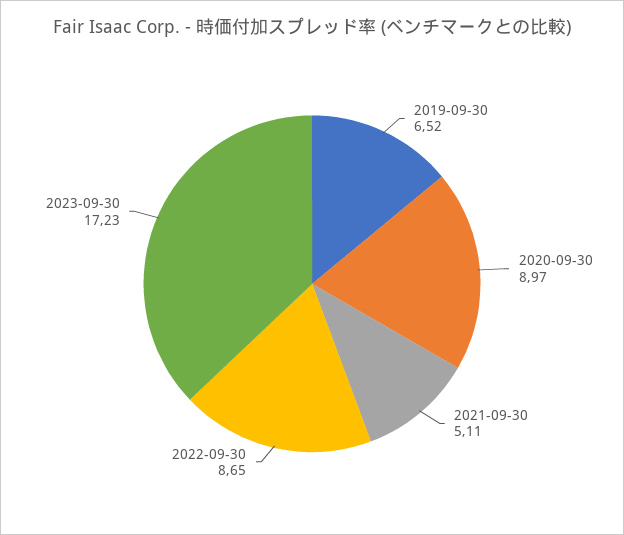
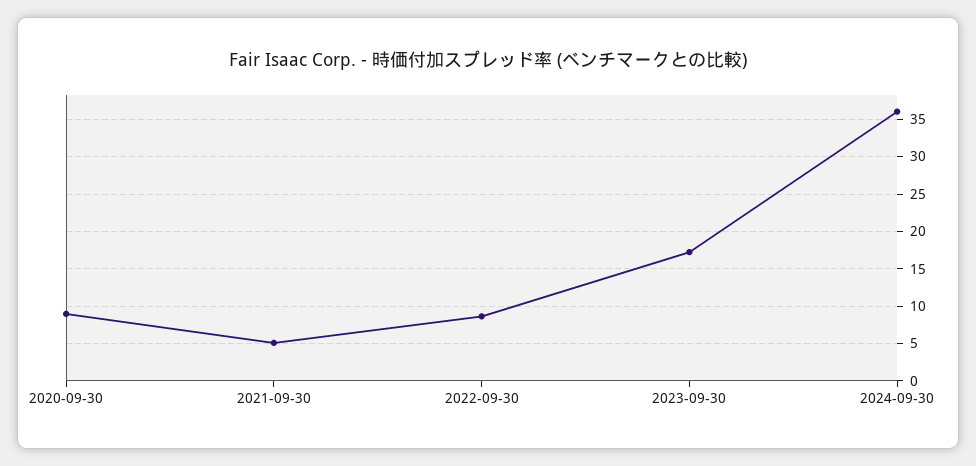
2019-09-30: 6.52 -> none
2024-09-30: none -> 36

